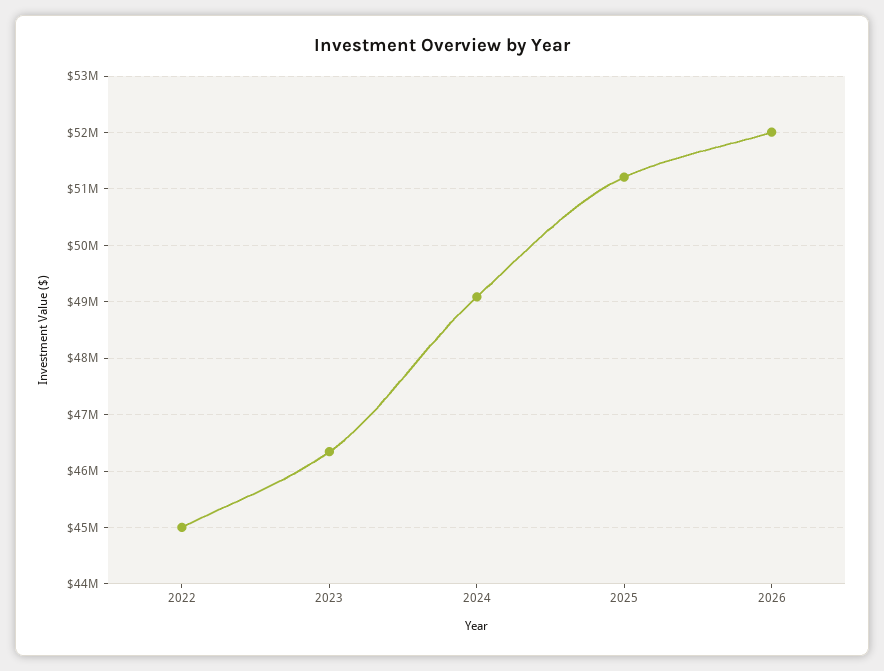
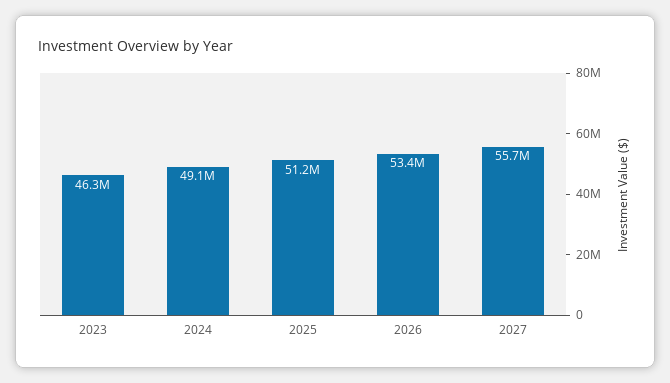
2022: 45000000 -> none
2026: 52000000 -> 53400000
2027: none -> 55700000

